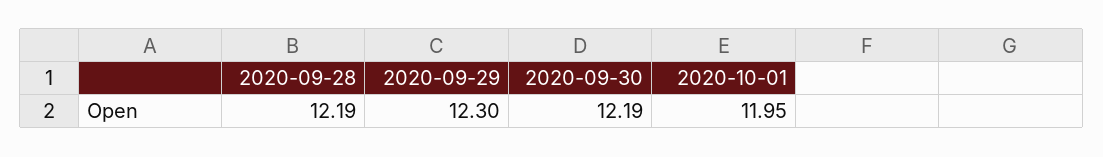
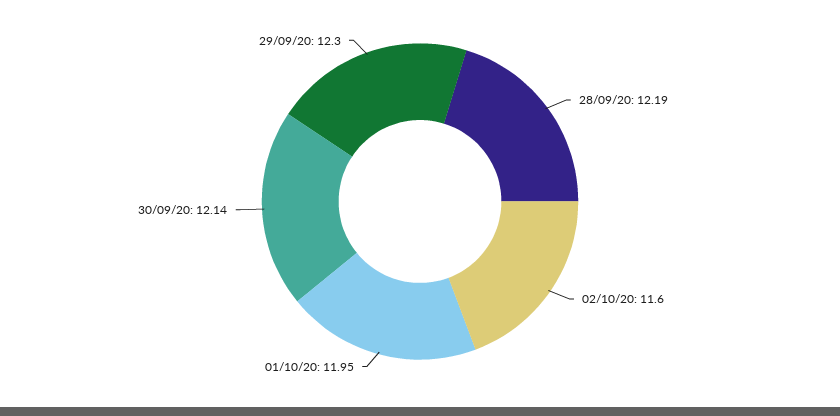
2020-09-30: 12.19 -> 12.14
02/10/20: none -> 11.6

